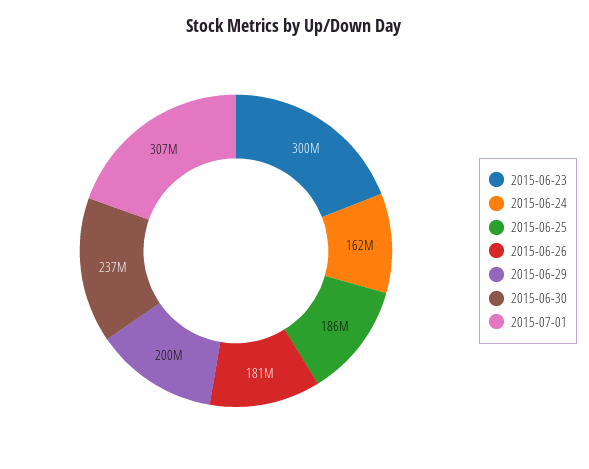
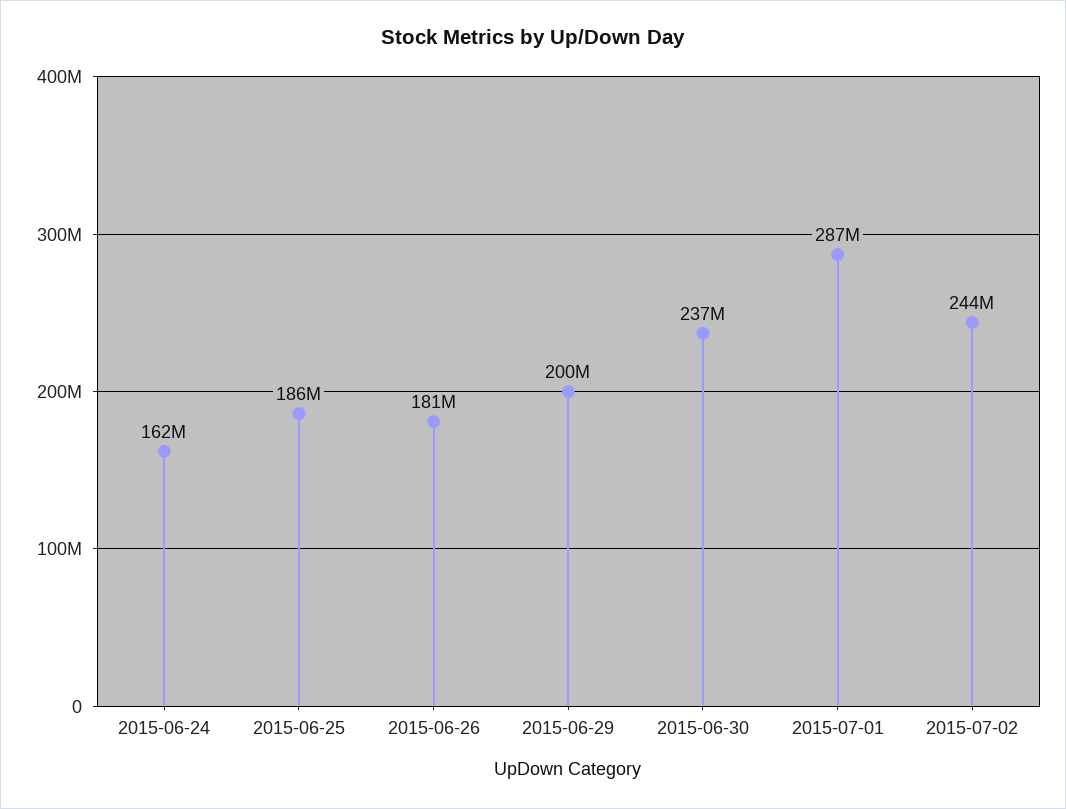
2015-06-23: 300000000 -> none
2015-07-01: 307000000 -> 287000000
2015-07-02: none -> 244000000

